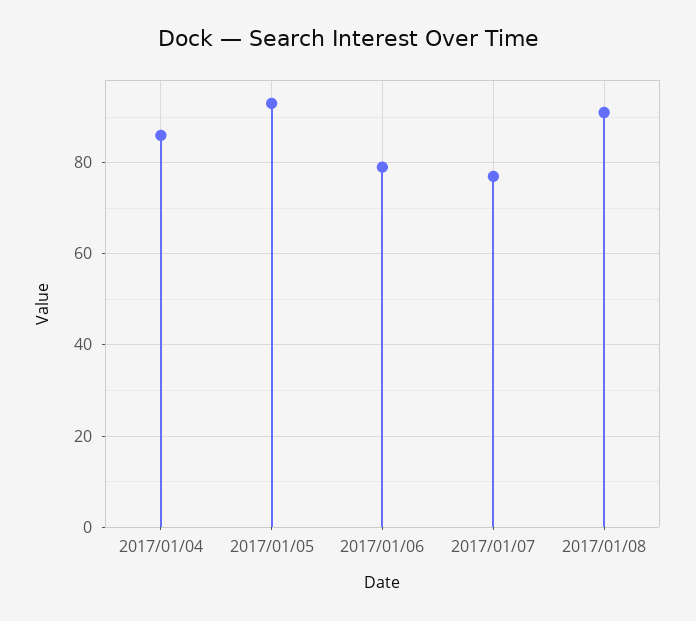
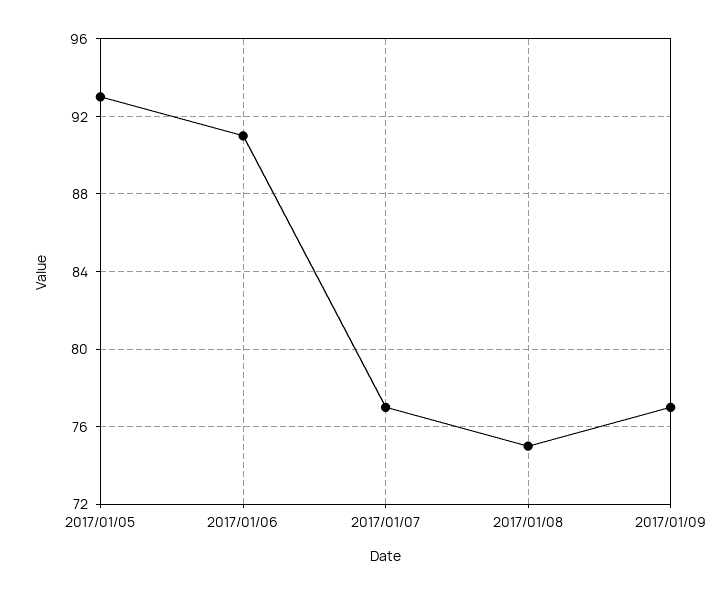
2017/01/04: 85 -> none
2017/01/06: 80 -> 91
2017/01/08: 90 -> 75
2017/01/09: none -> 77

